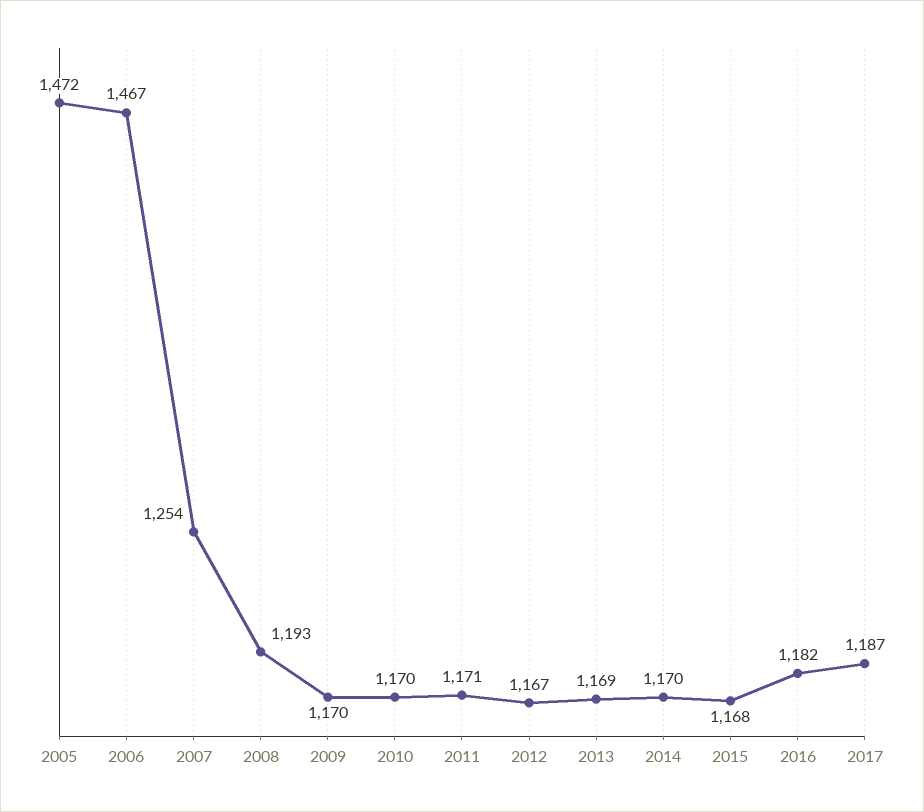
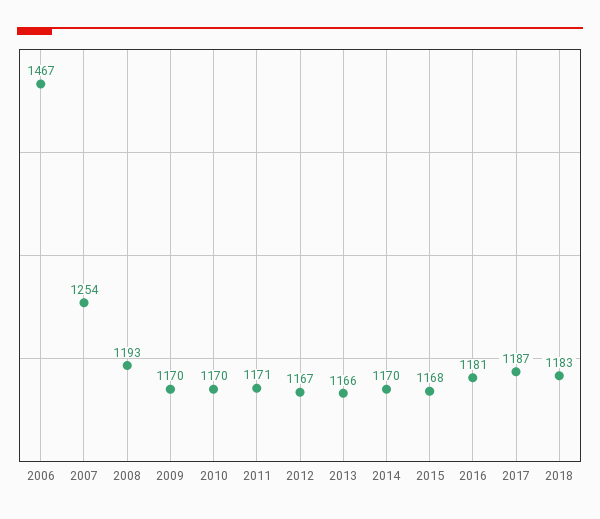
2005: 1472 -> none
2013: 1169 -> 1166
2016: 1182 -> 1181
2018: none -> 1183

